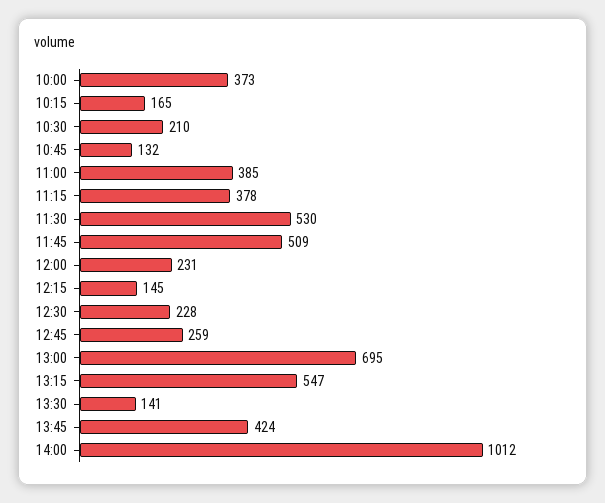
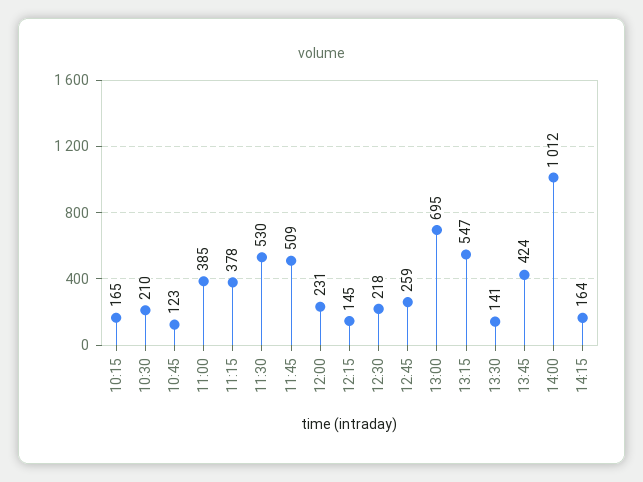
10:00: 373 -> none
10:45: 132 -> 123
12:30: 228 -> 218
14:15: none -> 164

